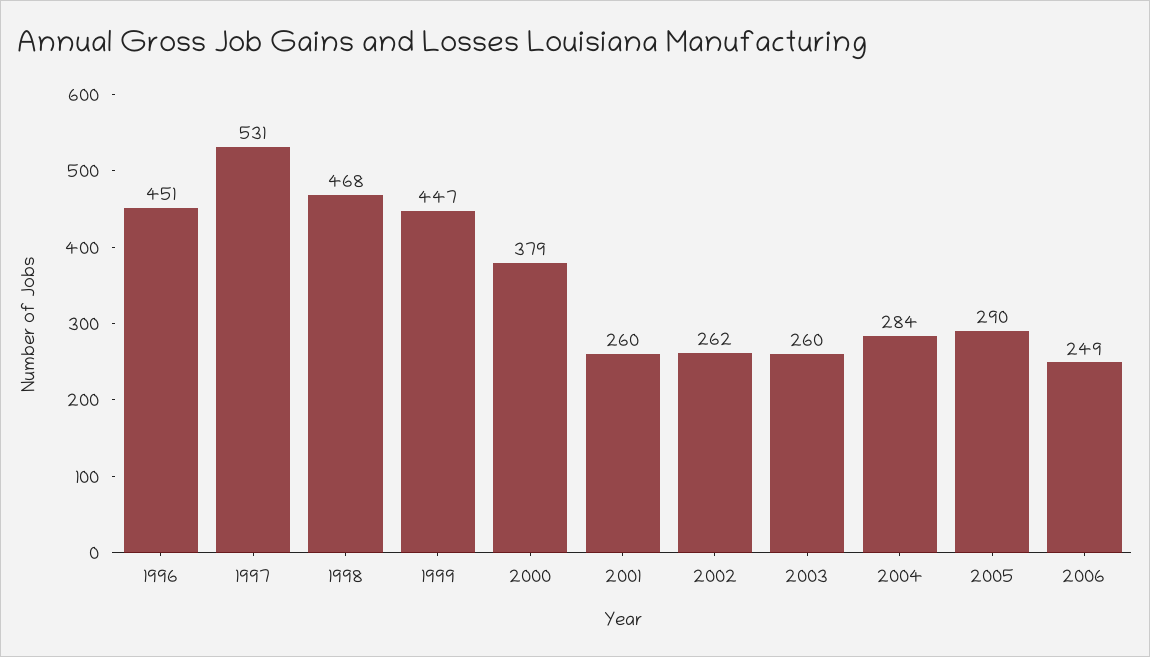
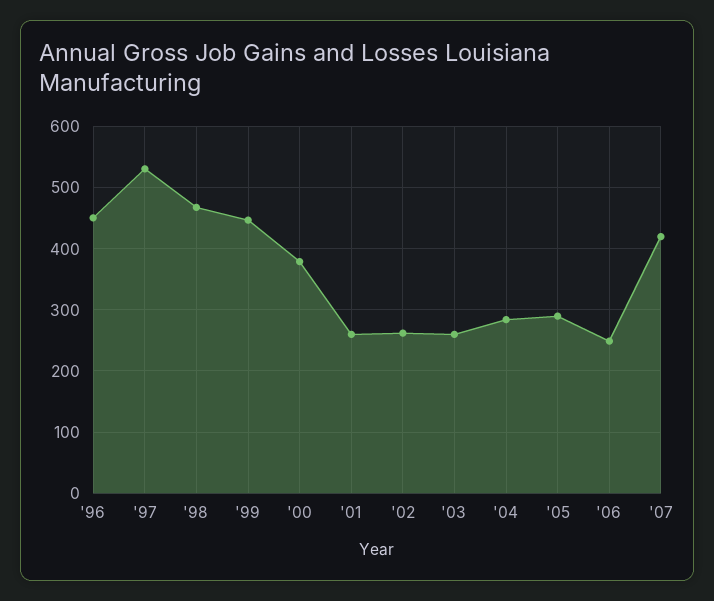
'07: none -> 420

